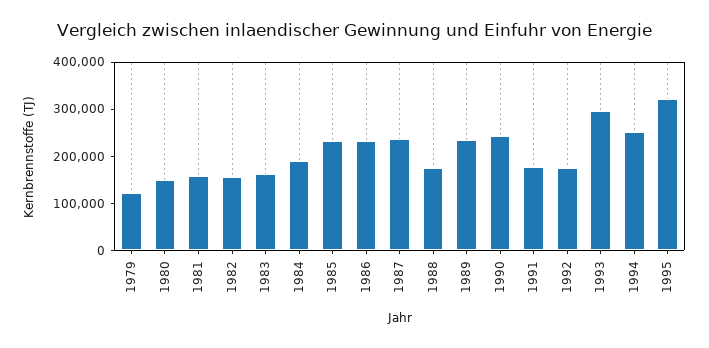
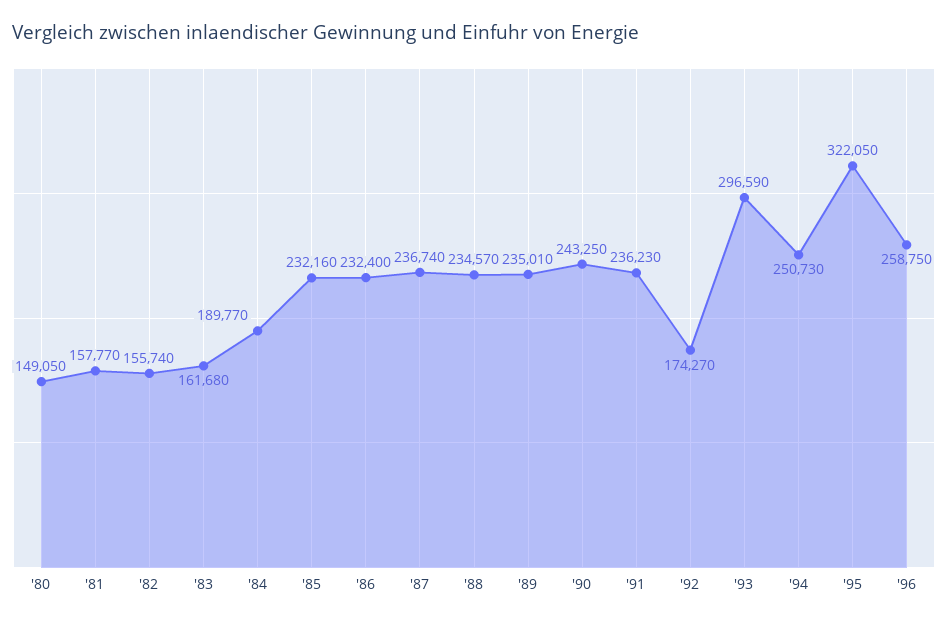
1979: 120000 -> none
1988: 180000 -> 234570
1991: 180000 -> 236230
'96: none -> 258750

